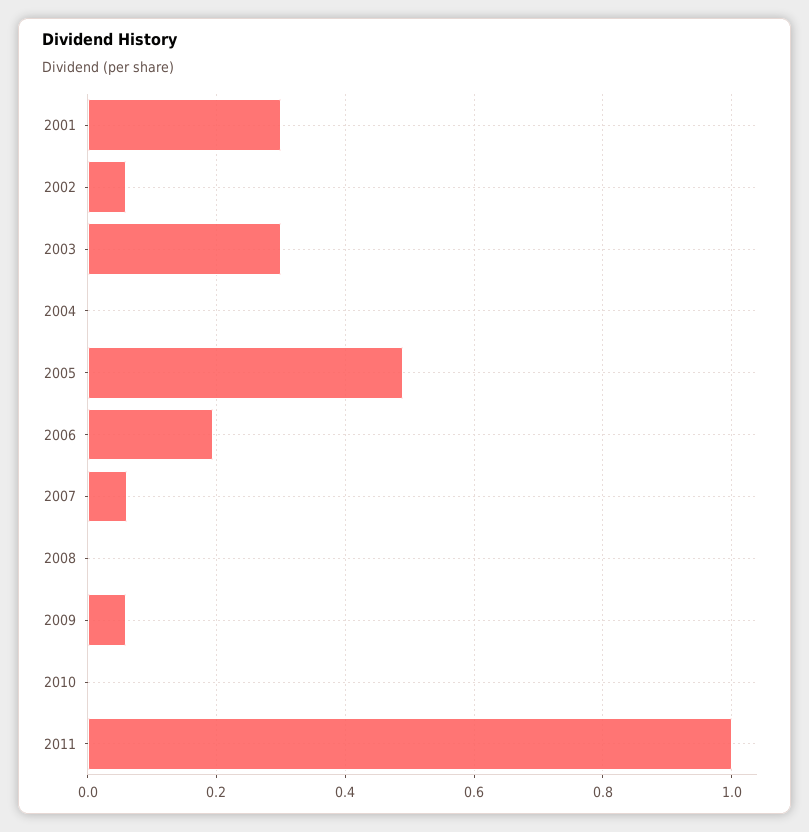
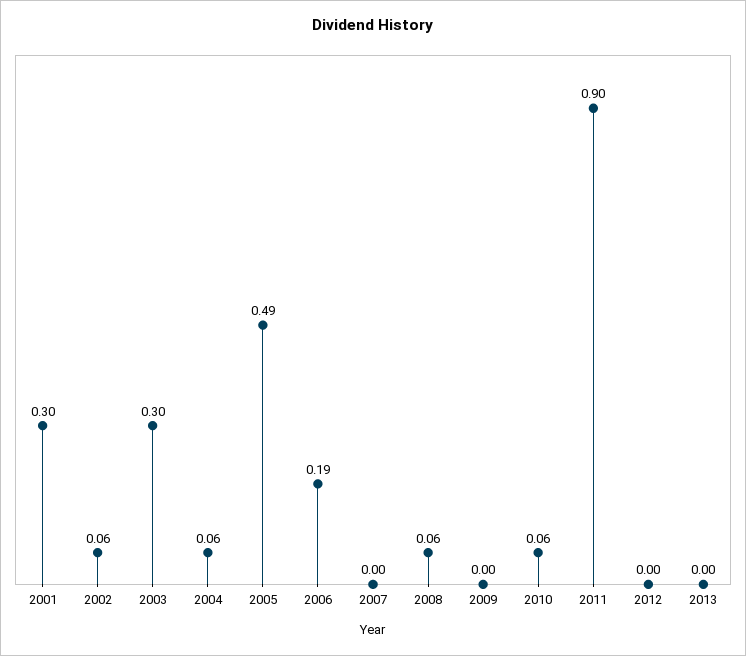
2004: 0 -> 0.06
2007: 0.06 -> 0
2008: 0 -> 0.06
2009: 0.06 -> 0
2010: 0 -> 0.06
2011: 1 -> 0.9
2012: none -> 0
2013: none -> 0

